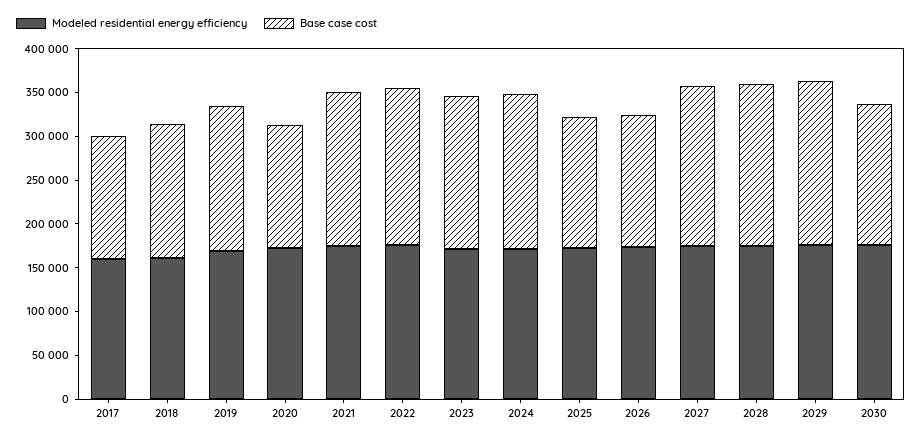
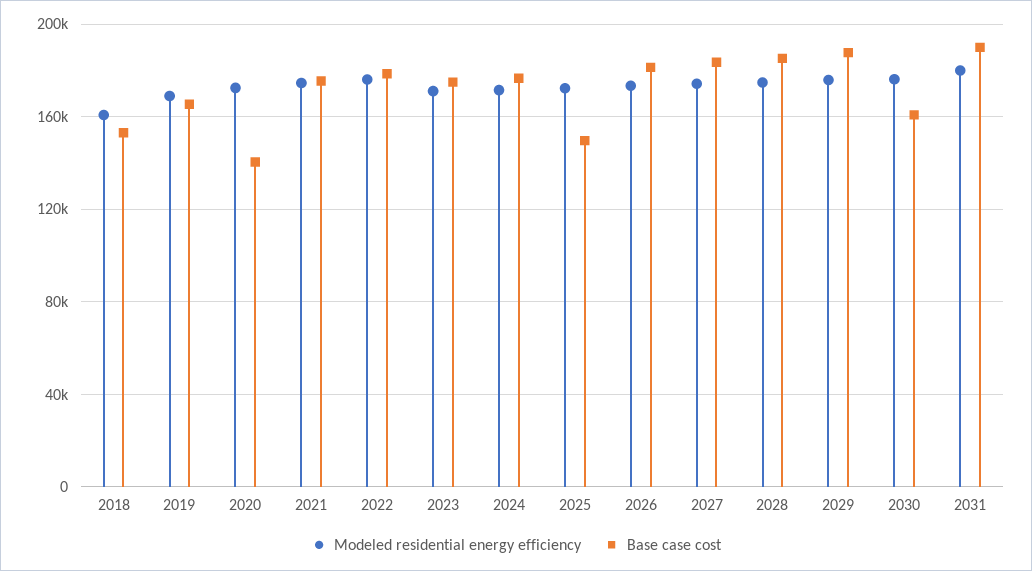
Modeled residential energy efficiency, 2017: 160000 -> none
Base case cost, 2017: 140000 -> none
Base case cost, 2026: 150000 -> 180000
Modeled residential energy efficiency, 2031: none -> 180000
Base case cost, 2031: none -> 190000

